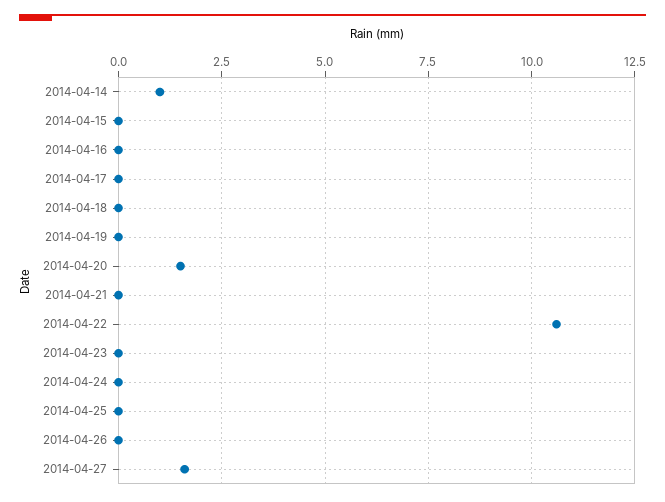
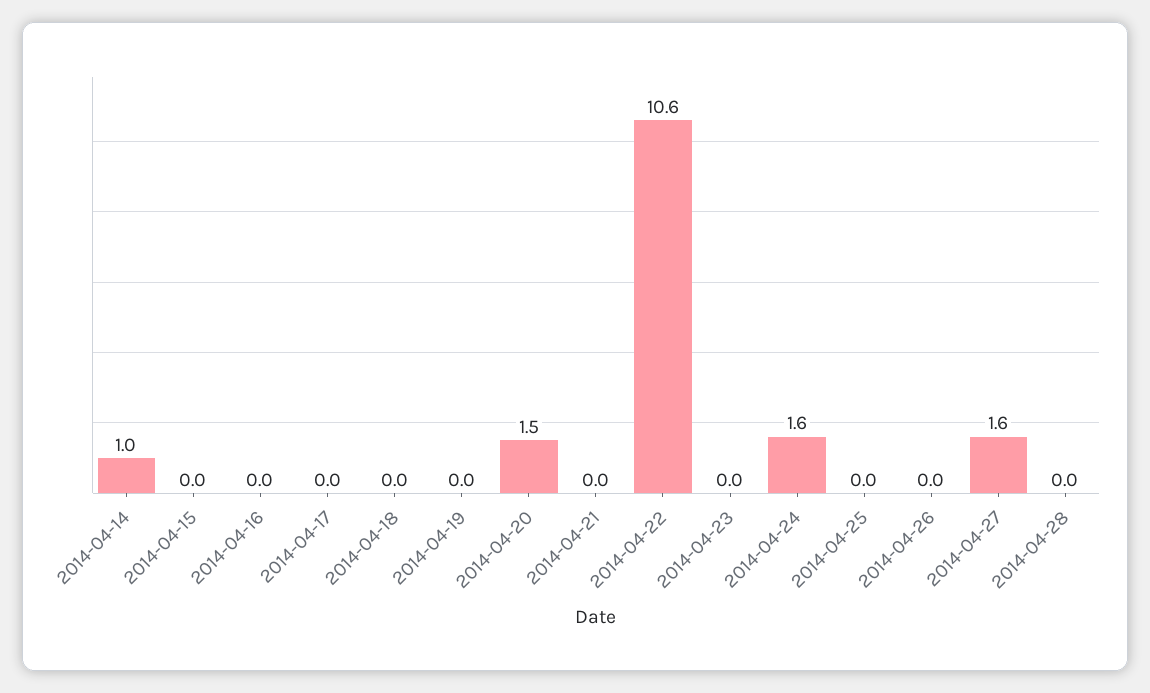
2014-04-24: 0 -> 1.6
2014-04-28: none -> 0

